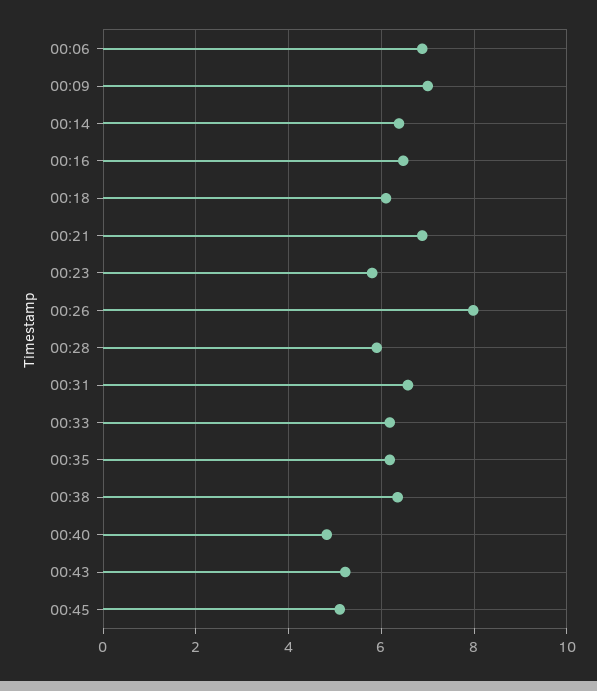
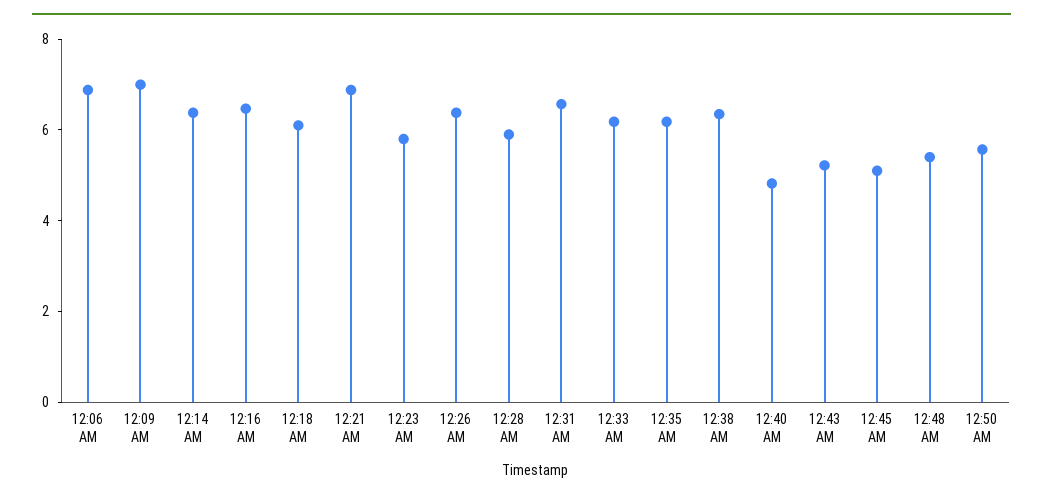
00:26: 8 -> 6.5
12:48 AM: none -> 5.5
12:50 AM: none -> 5.5

